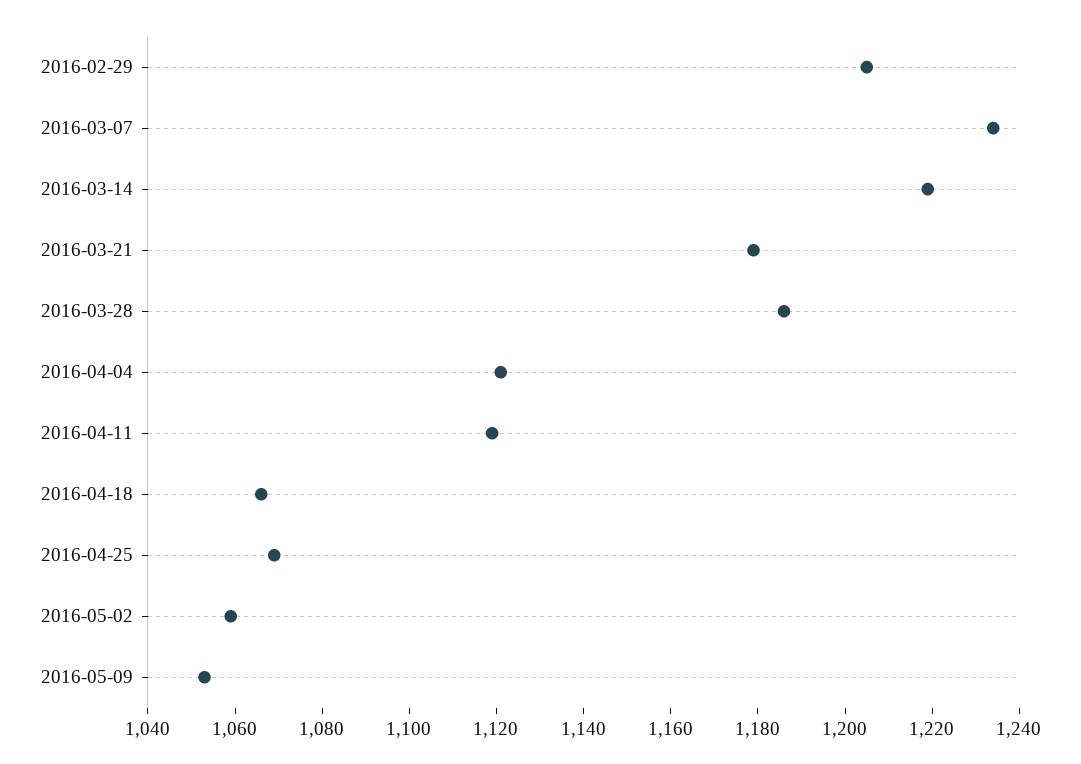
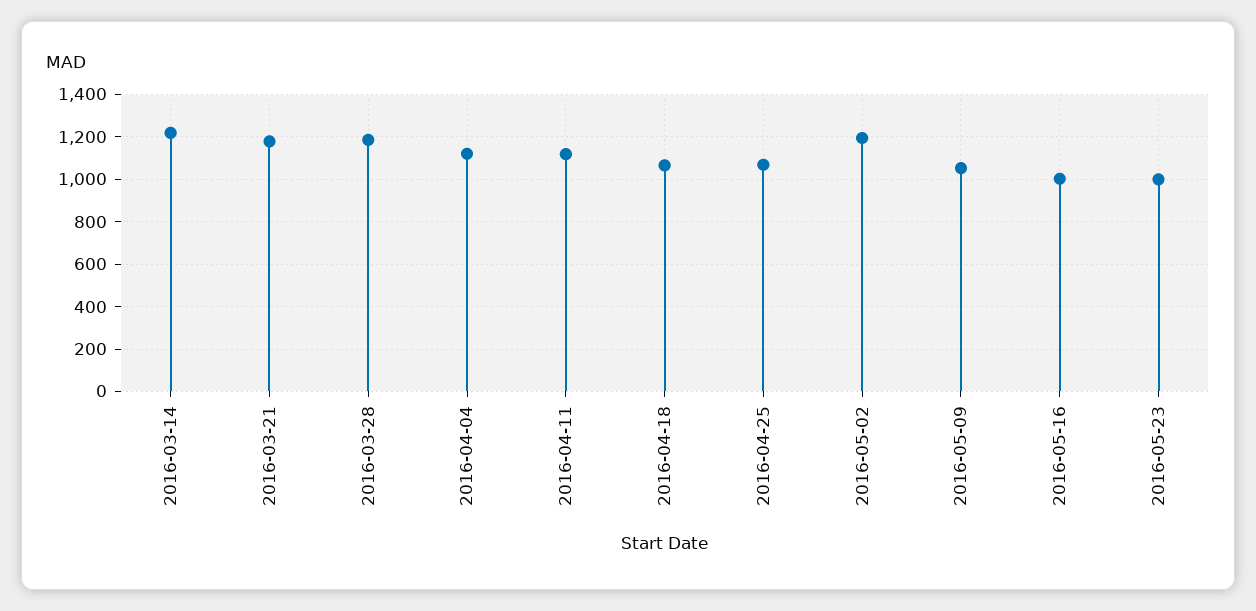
2016-02-29: 1205 -> none
2016-03-07: 1235 -> none
2016-05-02: 1060 -> 1200
2016-05-16: none -> 1000
2016-05-23: none -> 1000

